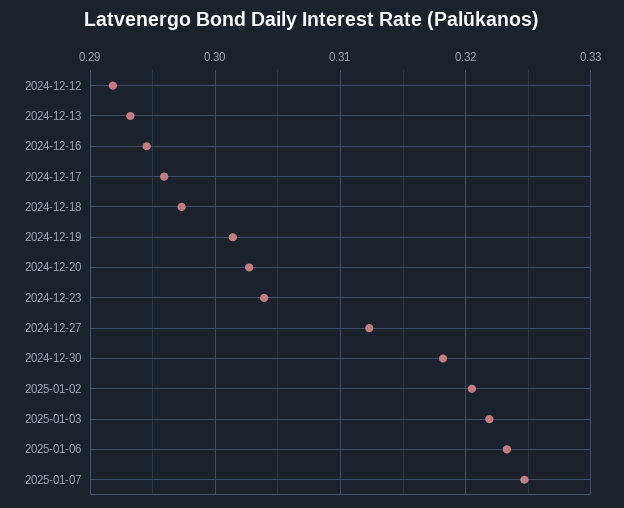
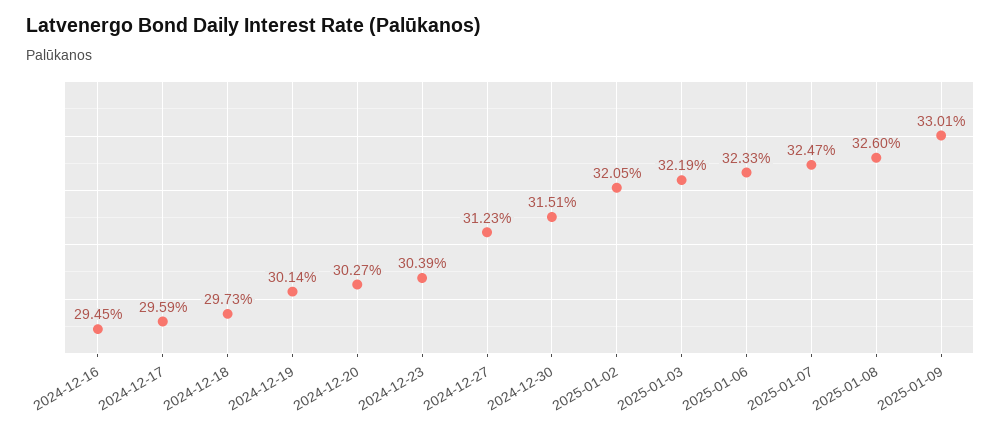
2024-12-12: 0.292 -> none
2024-12-13: 0.293 -> none
2024-12-30: 0.318 -> 0.3151
2025-01-08: none -> 0.326
2025-01-09: none -> 0.3301

